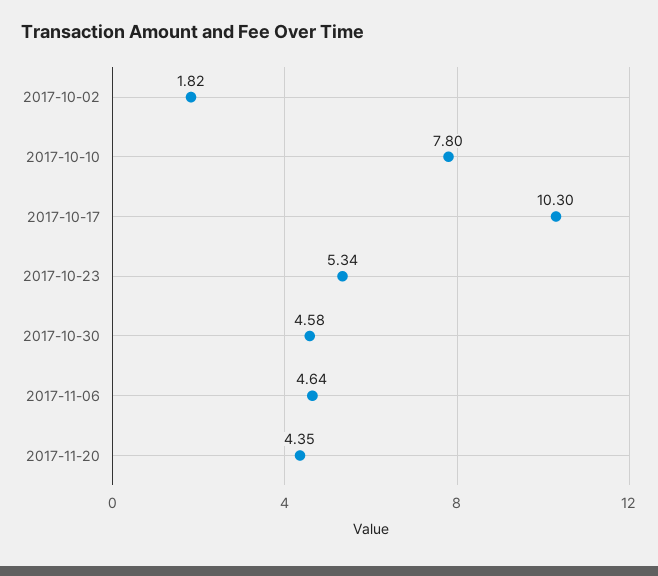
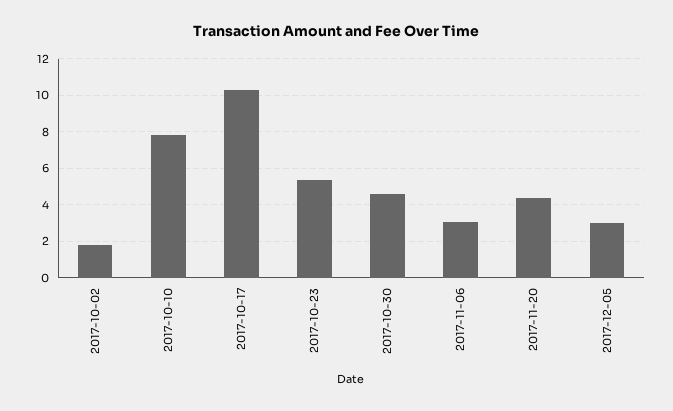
2017-11-06: 4.64 -> 3
2017-12-05: none -> 3

